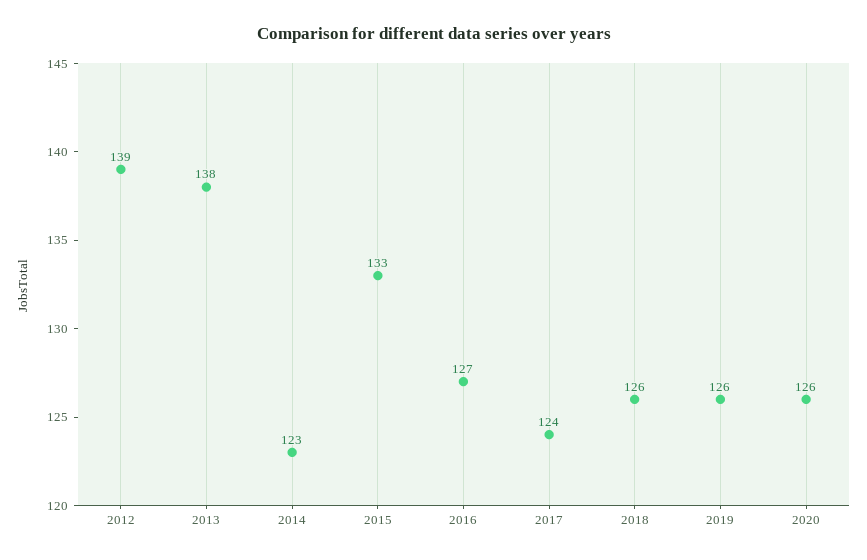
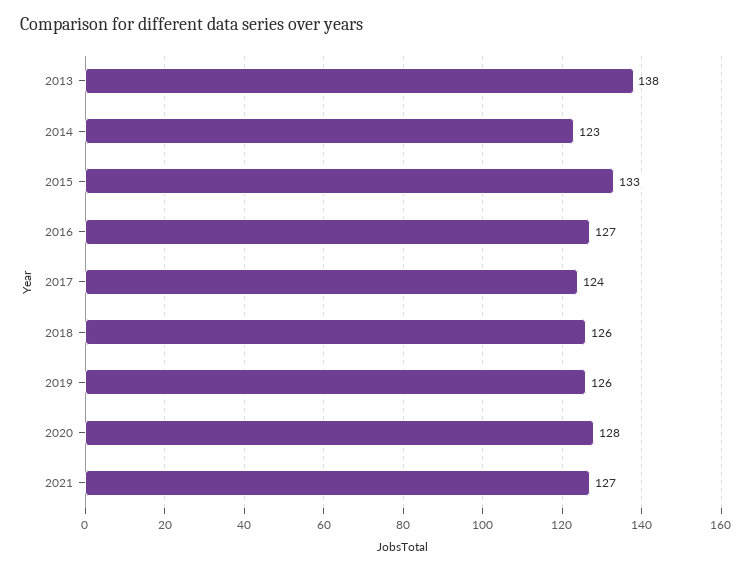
2012: 139 -> none
2020: 126 -> 128
2021: none -> 127

